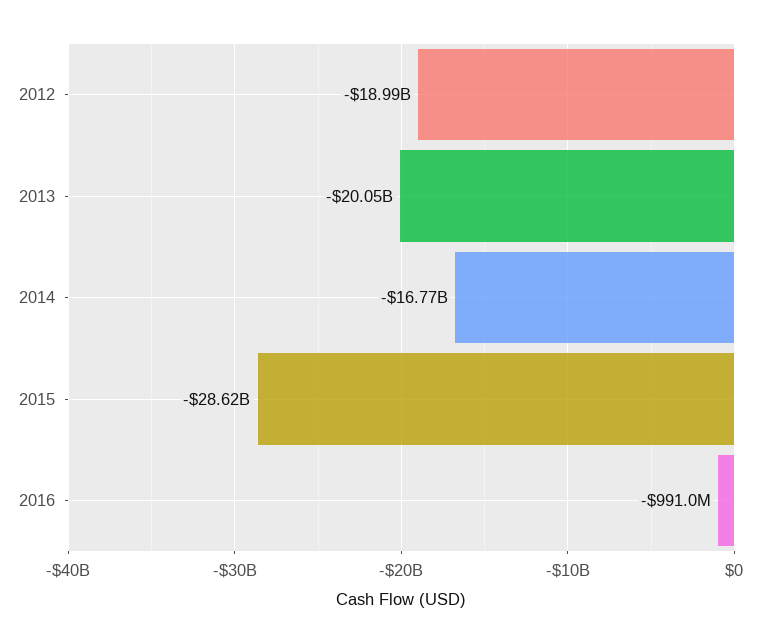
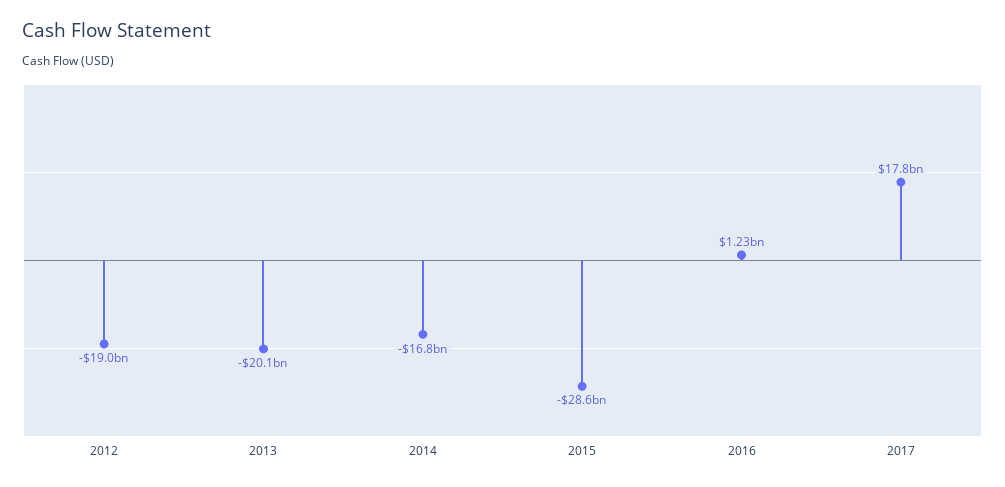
2016: -991000000 -> 1230000000
2017: none -> 17800000000

